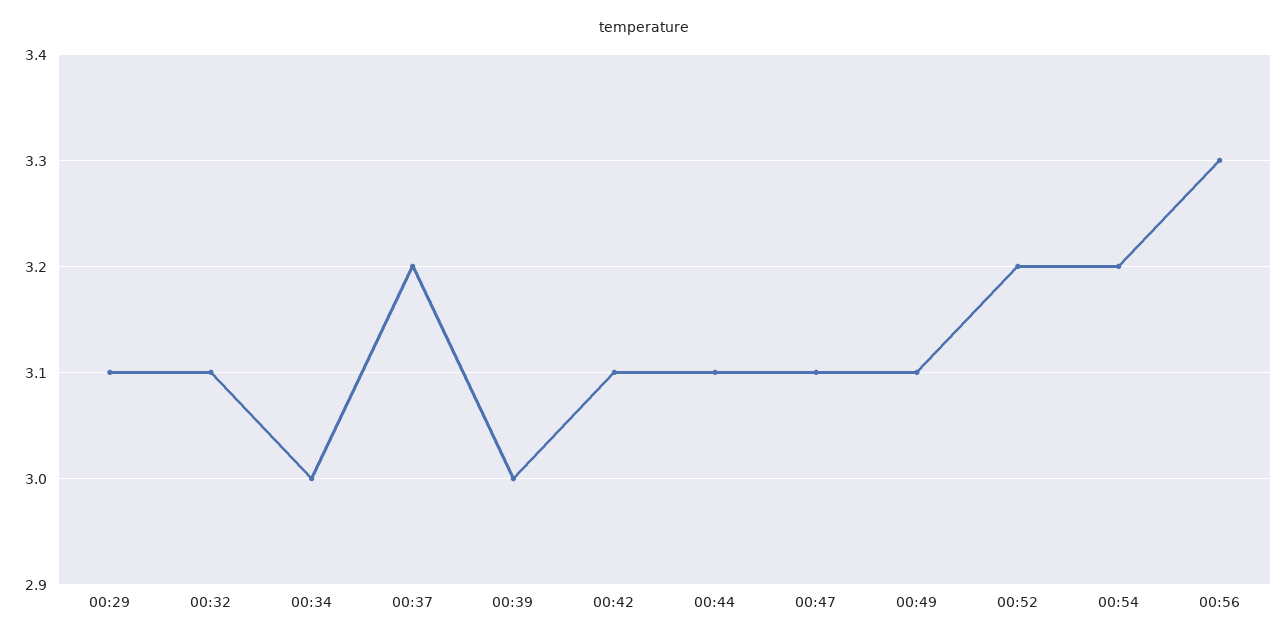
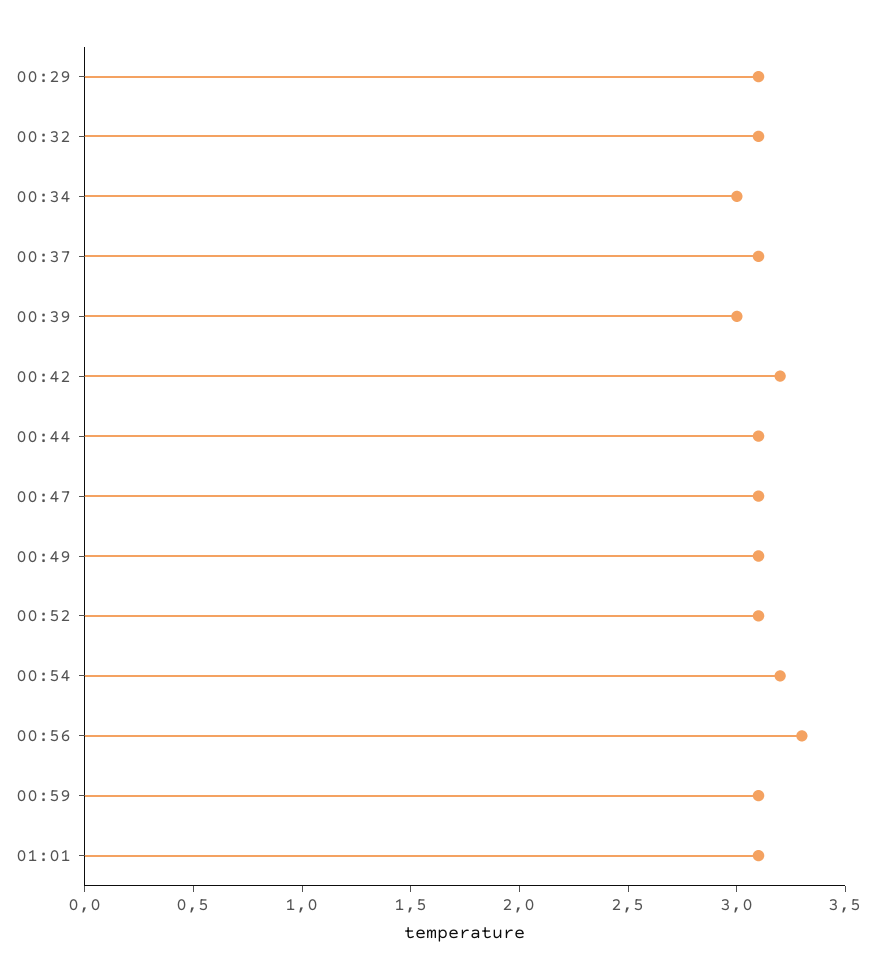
00:37: 3.2 -> 3.1
00:42: 3.1 -> 3.2
00:52: 3.2 -> 3.1
00:59: none -> 3.1
01:01: none -> 3.1

